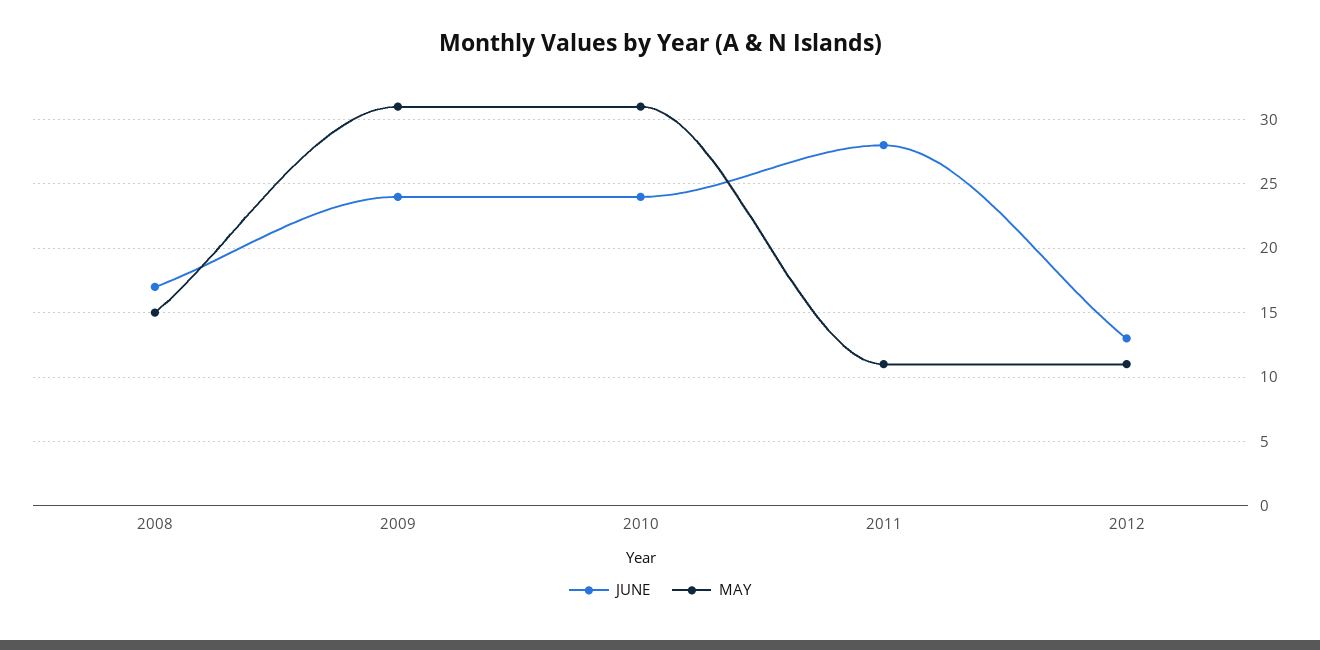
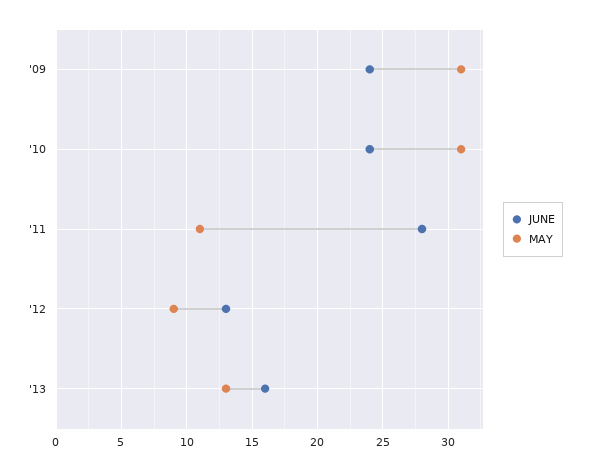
JUNE, 2008: 17 -> none
MAY, 2008: 15 -> none
MAY, 2012: 11 -> 9
JUNE, '13: none -> 16
MAY, '13: none -> 13

